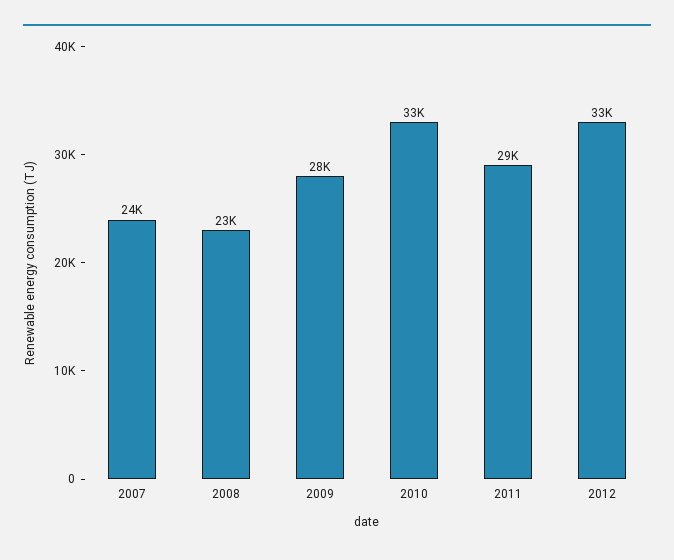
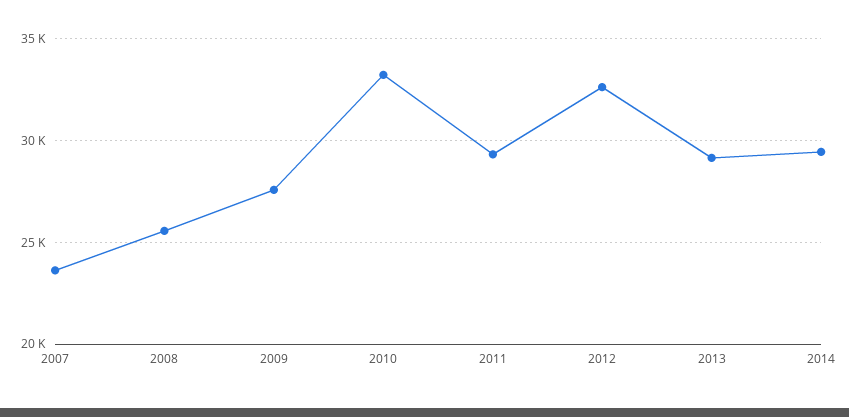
2008: 23000 -> 25500
2013: none -> 29000
2014: none -> 29500

